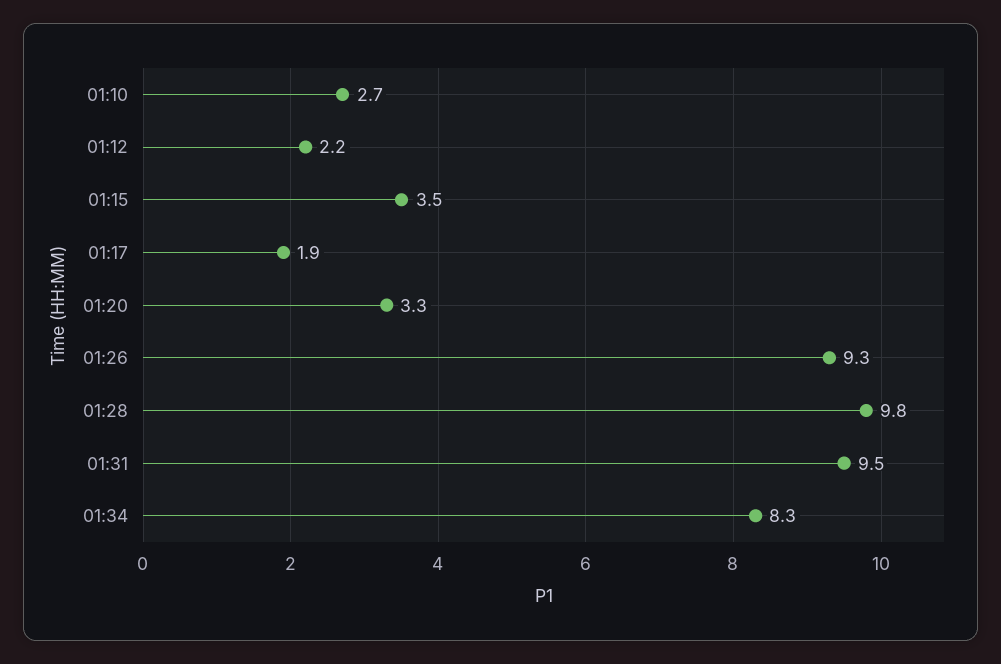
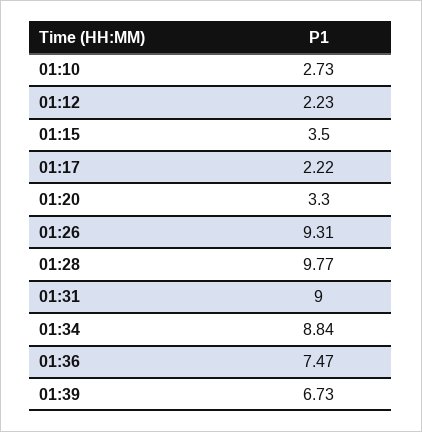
01:17: 1.9 -> 2.22
01:31: 9.5 -> 9
01:34: 8.3 -> 8.84
01:36: none -> 7.47
01:39: none -> 6.73

